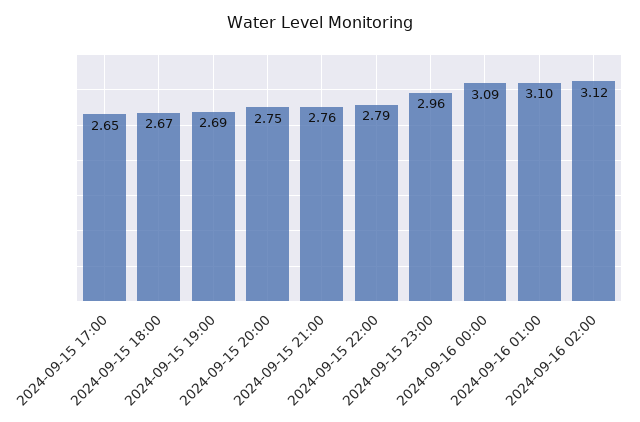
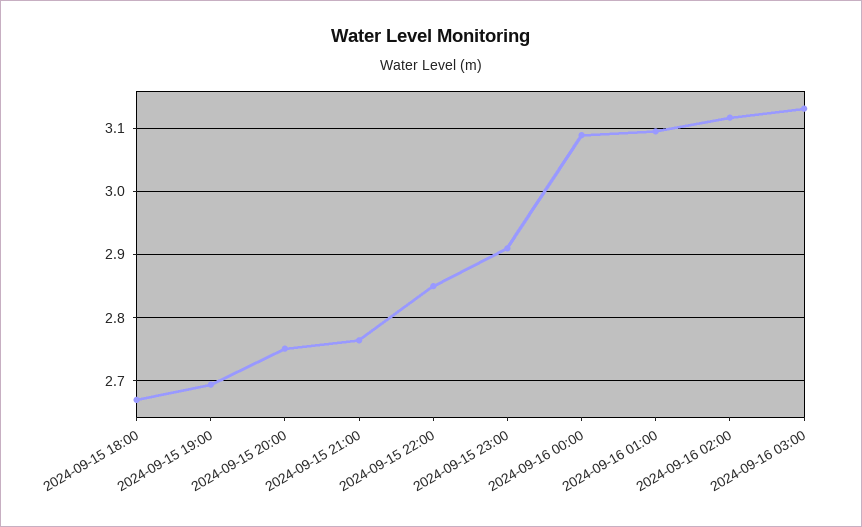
2024-09-15 17:00: 2.65 -> none
2024-09-15 22:00: 2.79 -> 2.85
2024-09-15 23:00: 2.96 -> 2.91
2024-09-16 03:00: none -> 3.13

